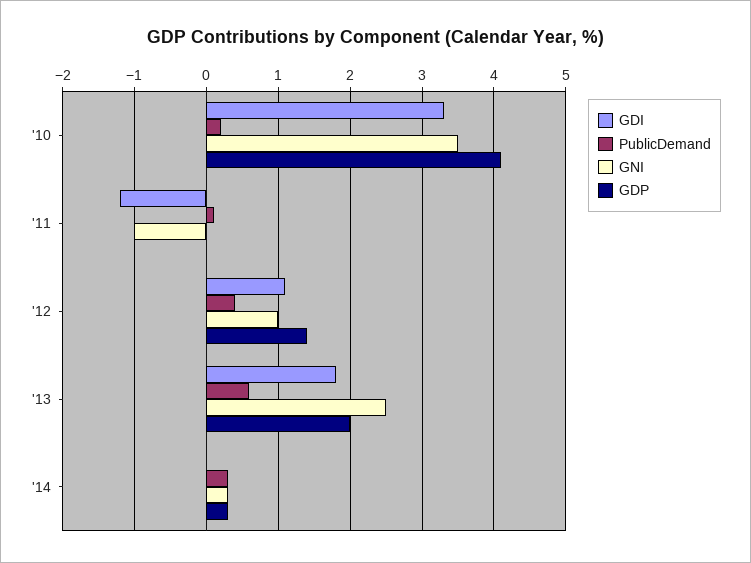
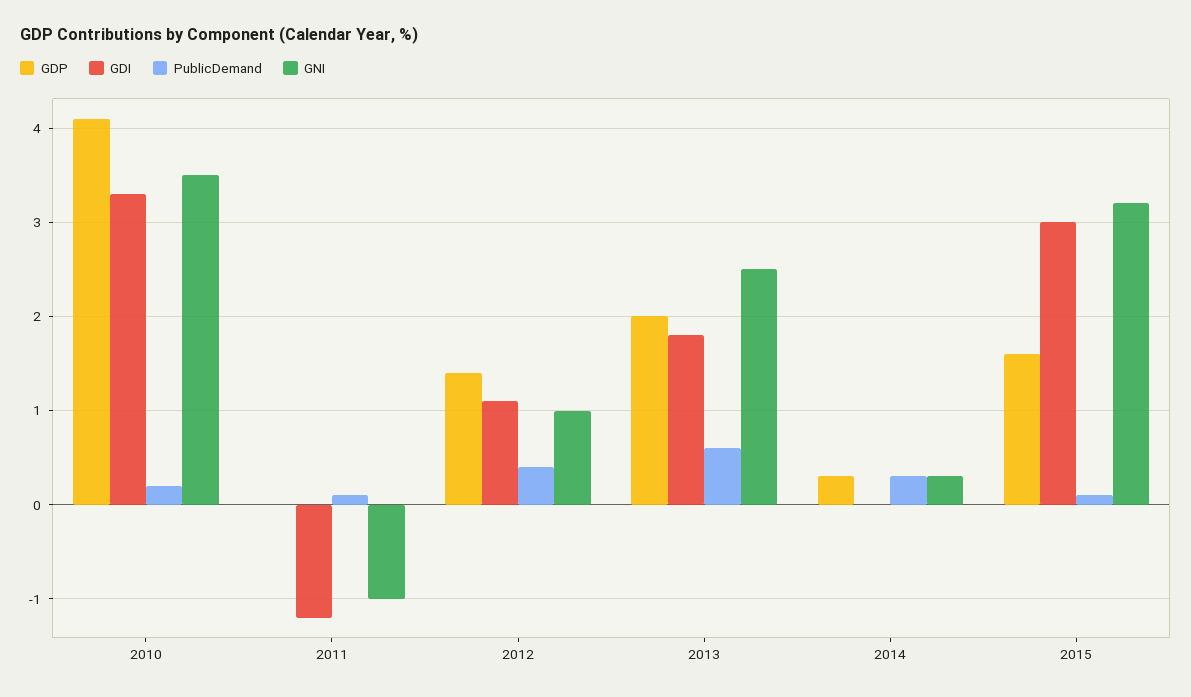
GDP, 2015: none -> 1.6
GDI, 2015: none -> 3
PublicDemand, 2015: none -> 0.1
GNI, 2015: none -> 3.2

